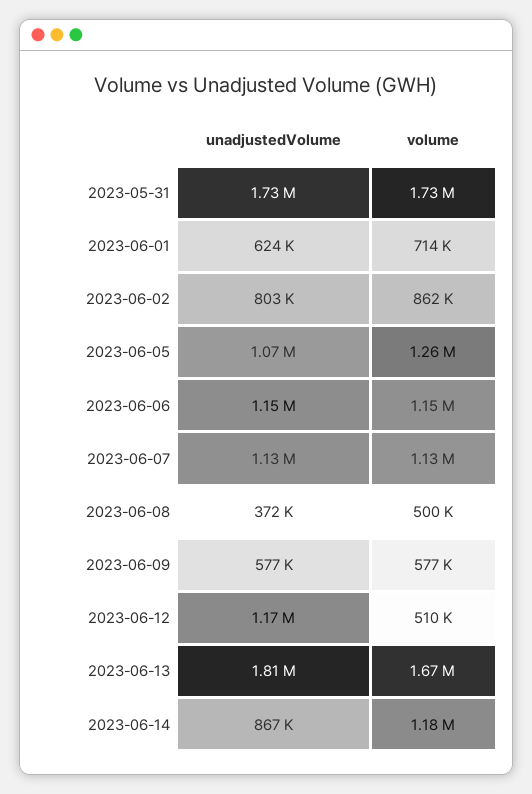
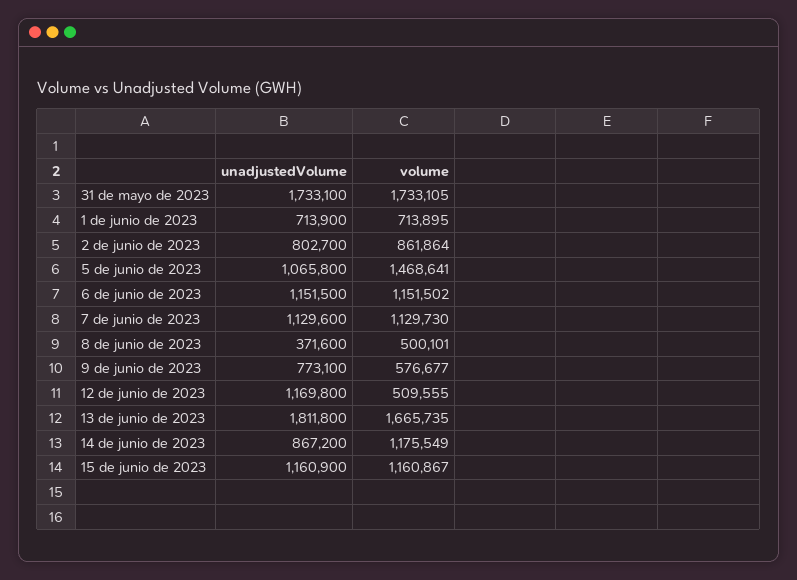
unadjustedVolume, 2023-06-01: 624000 -> 713900
volume, 2023-06-05: 1260000 -> 1468641
unadjustedVolume, 2023-06-09: 577000 -> 773100
unadjustedVolume, 15 de junio de 2023: none -> 1160900
volume, 15 de junio de 2023: none -> 1160867

